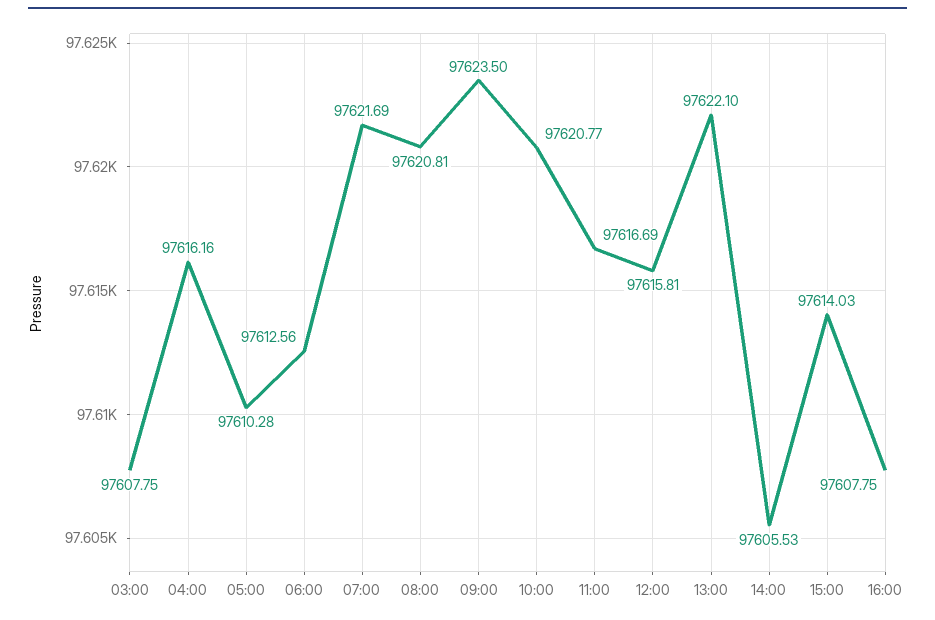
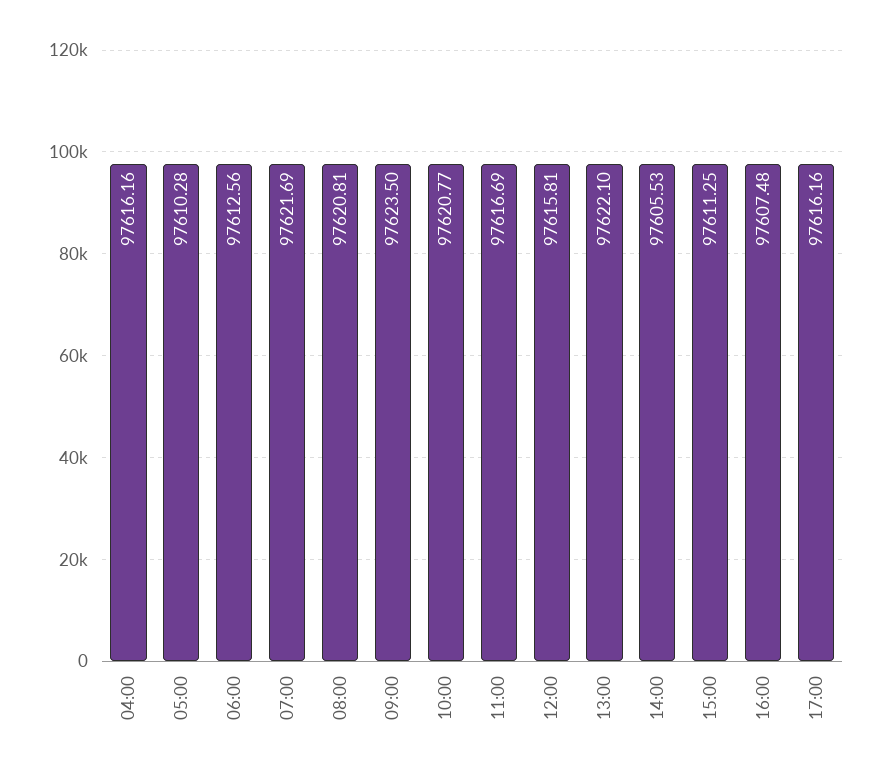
03:00: 97607.75 -> none
15:00: 97614.03 -> 97611.25
16:00: 97607.75 -> 97607.48
17:00: none -> 97616.16

